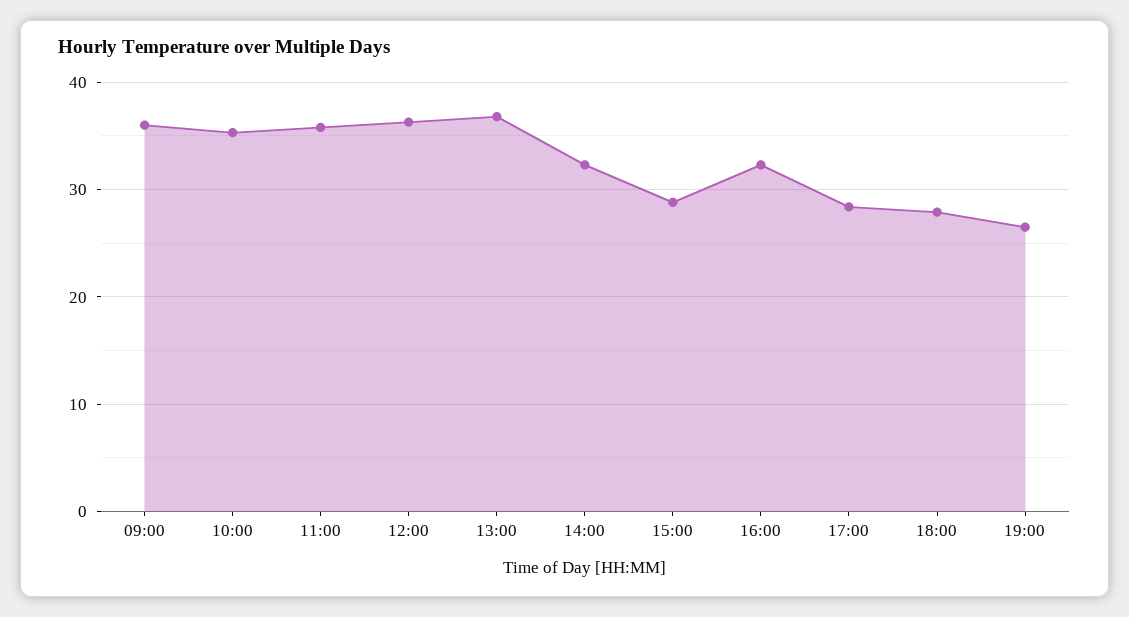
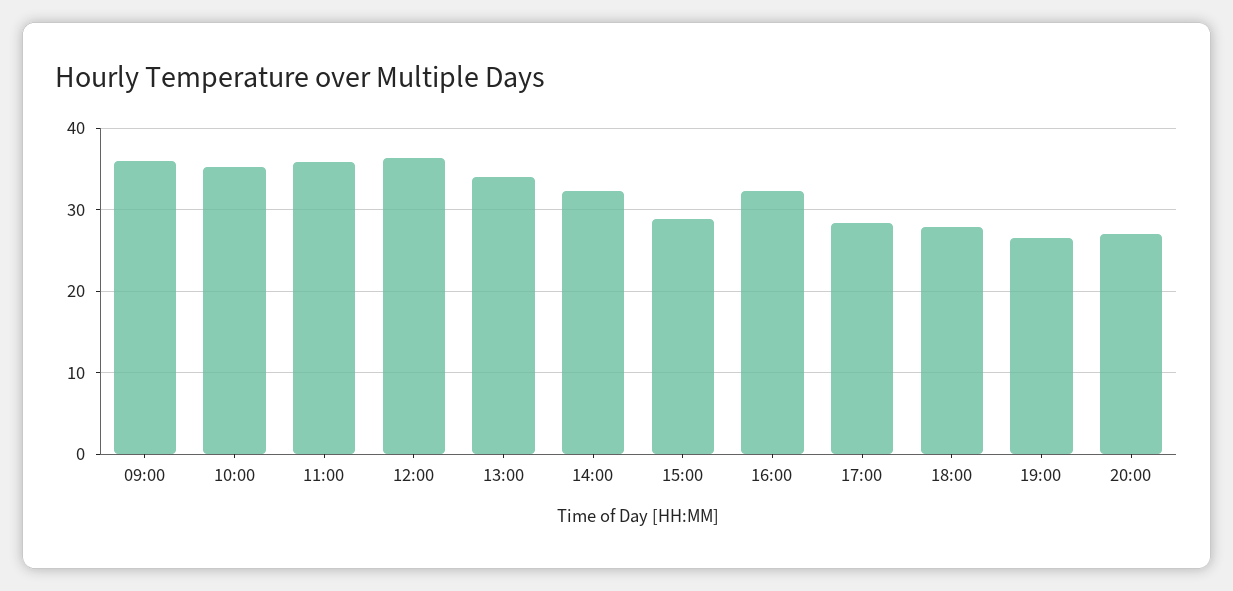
13:00: 37 -> 34
20:00: none -> 27

